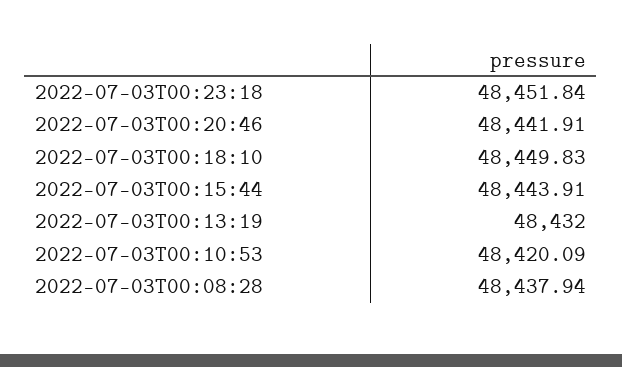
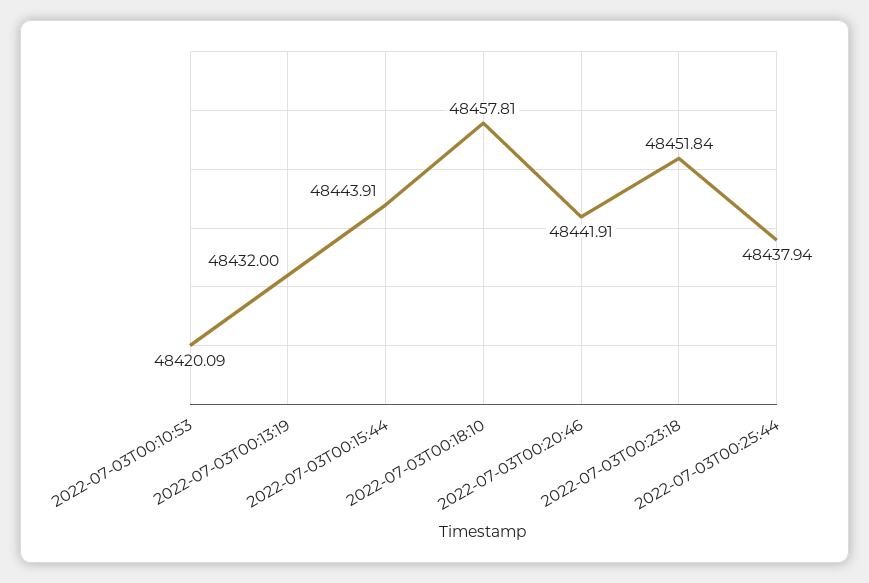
2022-07-03T00:18:10: 48449.83 -> 48457.81
2022-07-03T00:08:28: 48437.94 -> none
2022-07-03T00:25:44: none -> 48437.94

